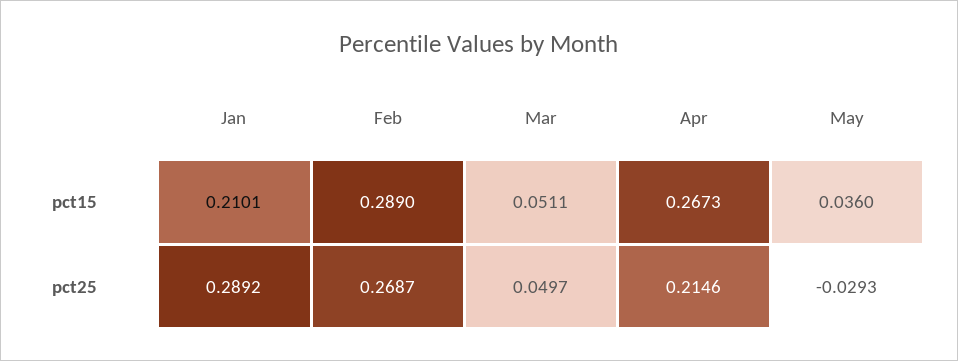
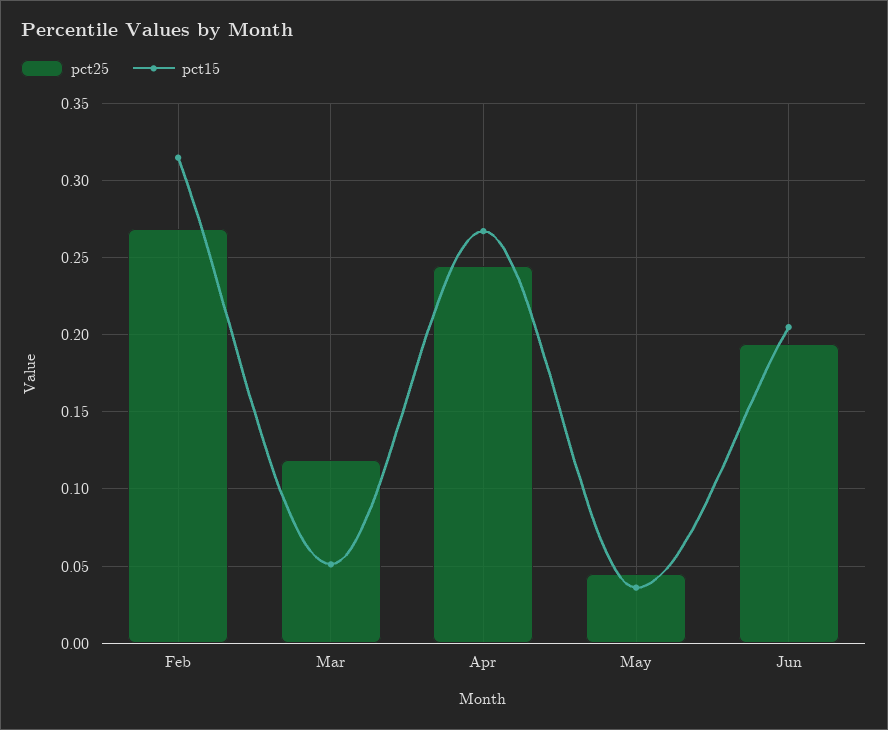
pct15, Jan: 0.2101 -> none
pct15, Feb: 0.289 -> 0.315
pct25, Jan: 0.2892 -> none
pct25, Mar: 0.0497 -> 0.12
pct25, Apr: 0.2146 -> 0.245
pct25, May: -0.0293 -> 0.045
pct25, Jun: none -> 0.195
pct15, Jun: none -> 0.205

